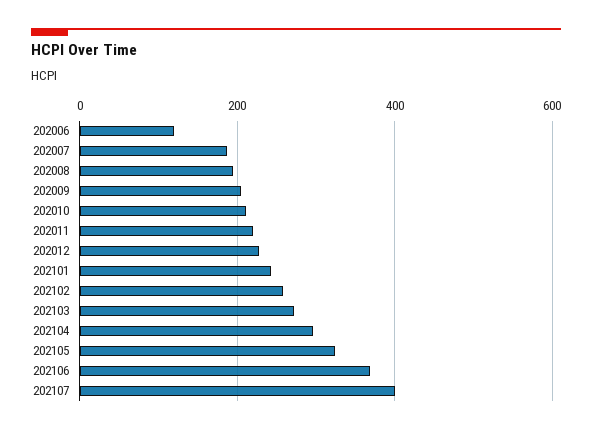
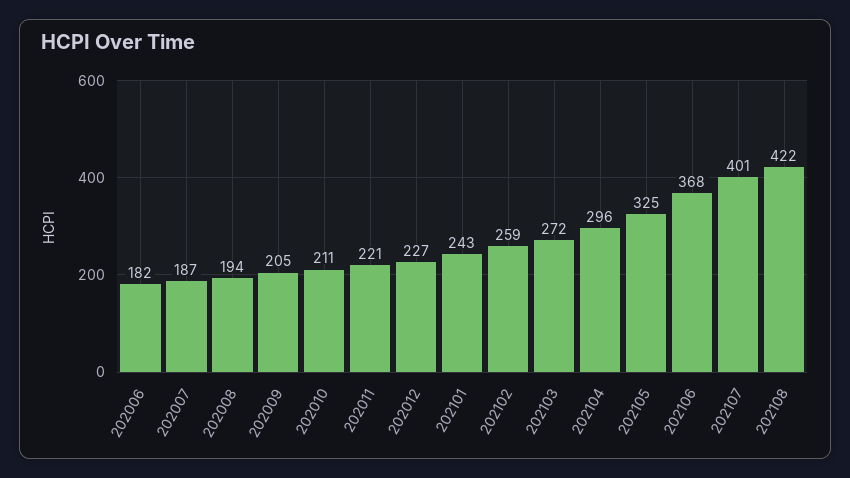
202006: 120 -> 182
202108: none -> 422

